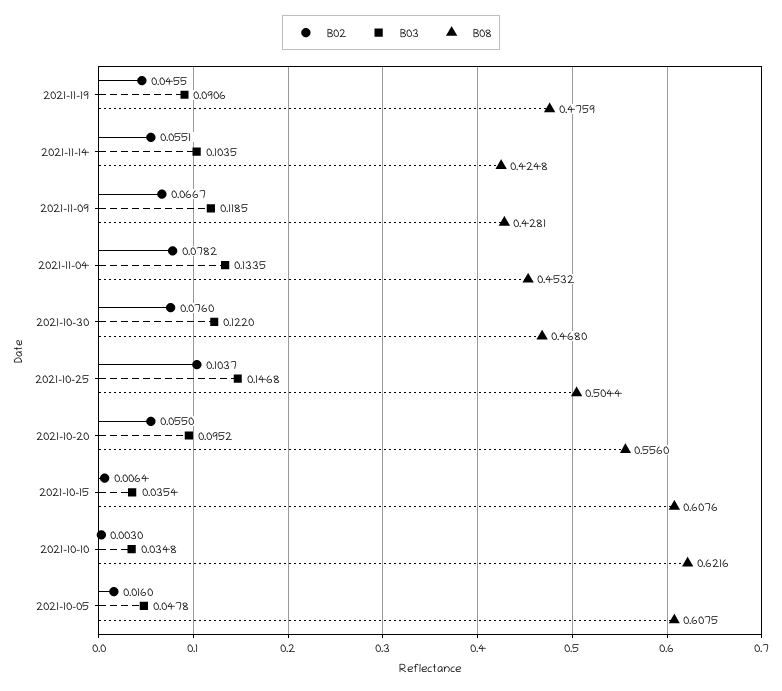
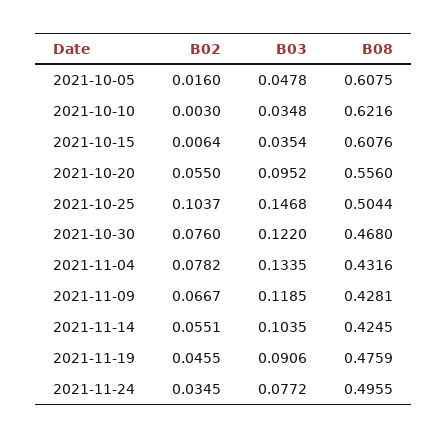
B08, 2021-11-14: 0.4248 -> 0.4245
B08, 2021-11-04: 0.4532 -> 0.4316
B02, 2021-11-24: none -> 0.0345
B03, 2021-11-24: none -> 0.0772
B08, 2021-11-24: none -> 0.4955

